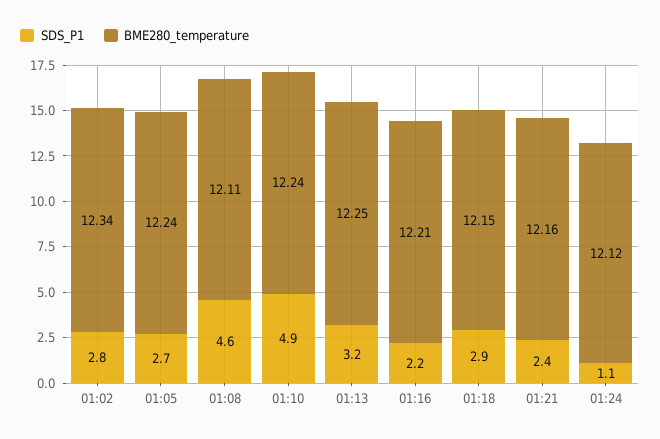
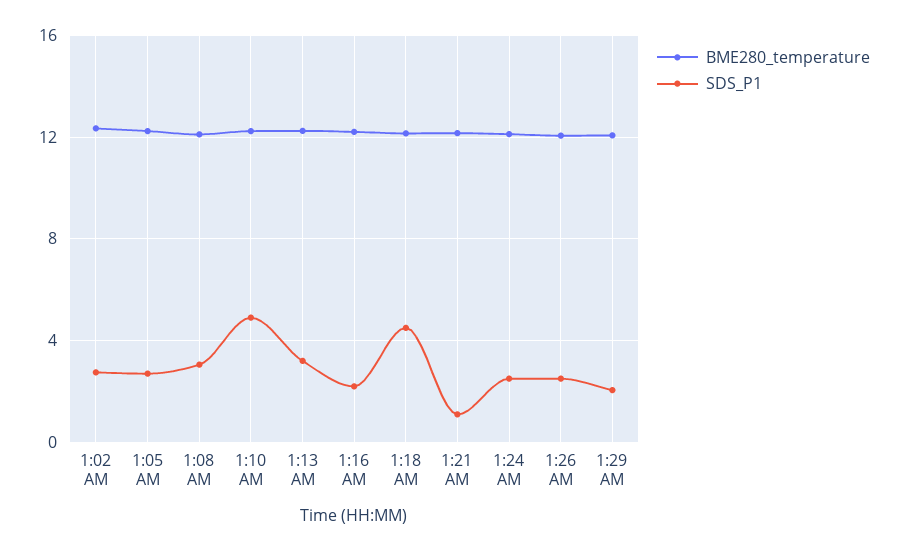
SDS_P1, 01:08: 4.6 -> 3
SDS_P1, 01:18: 2.9 -> 4.5
SDS_P1, 01:21: 2.4 -> 1
SDS_P1, 01:24: 1.1 -> 2.5
BME280_temperature, 1:26 AM: none -> 12
SDS_P1, 1:26 AM: none -> 2.5
BME280_temperature, 1:29 AM: none -> 12
SDS_P1, 1:29 AM: none -> 2

